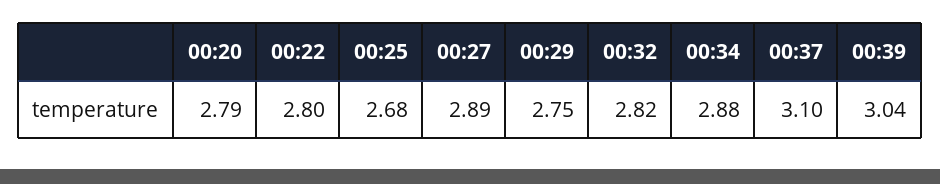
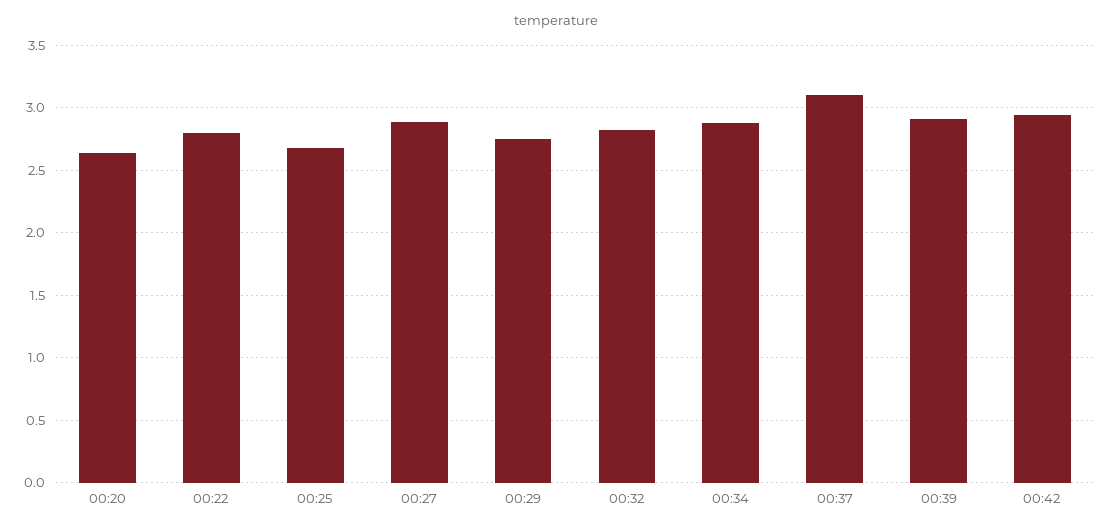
00:20: 2.79 -> 2.65
00:39: 3.04 -> 2.9
00:42: none -> 2.95

